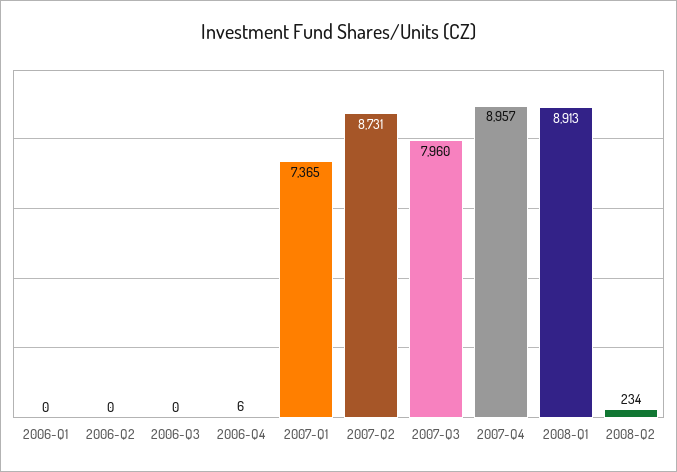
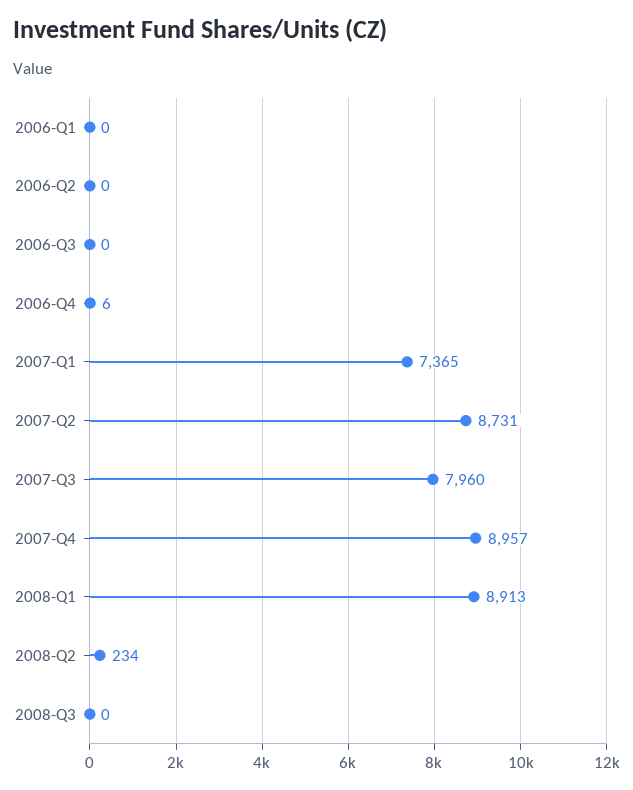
2008-Q3: none -> 0

